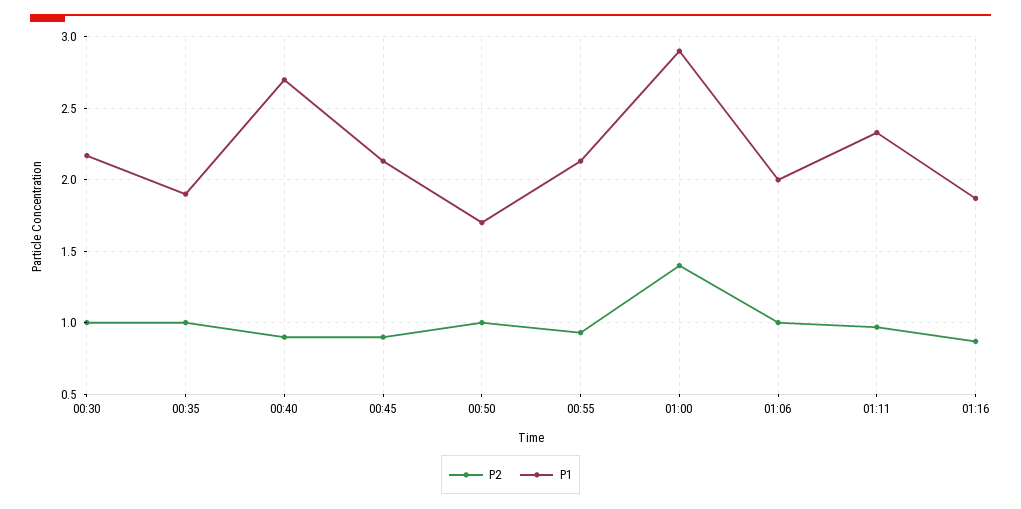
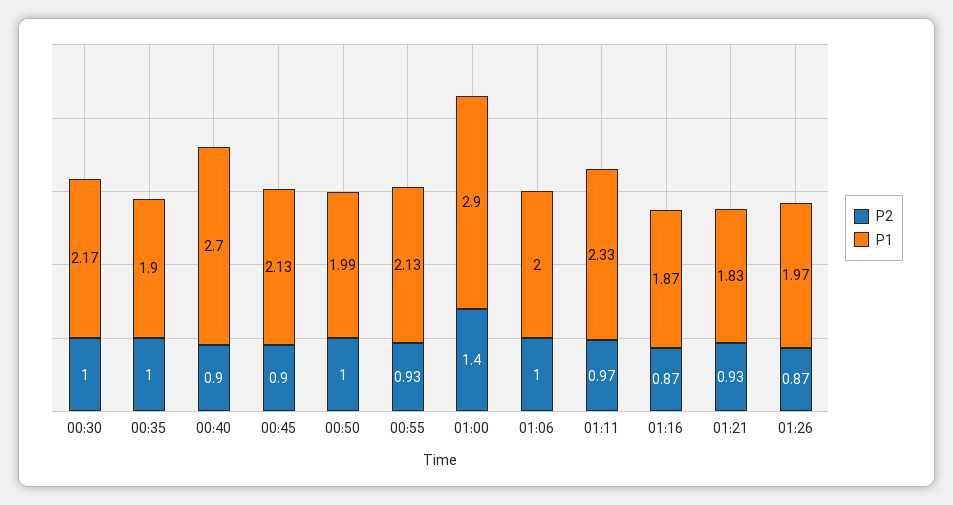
P1, 00:50: 1.7 -> 1.99
P2, 01:21: none -> 0.93
P1, 01:21: none -> 1.83
P2, 01:26: none -> 0.87
P1, 01:26: none -> 1.97

